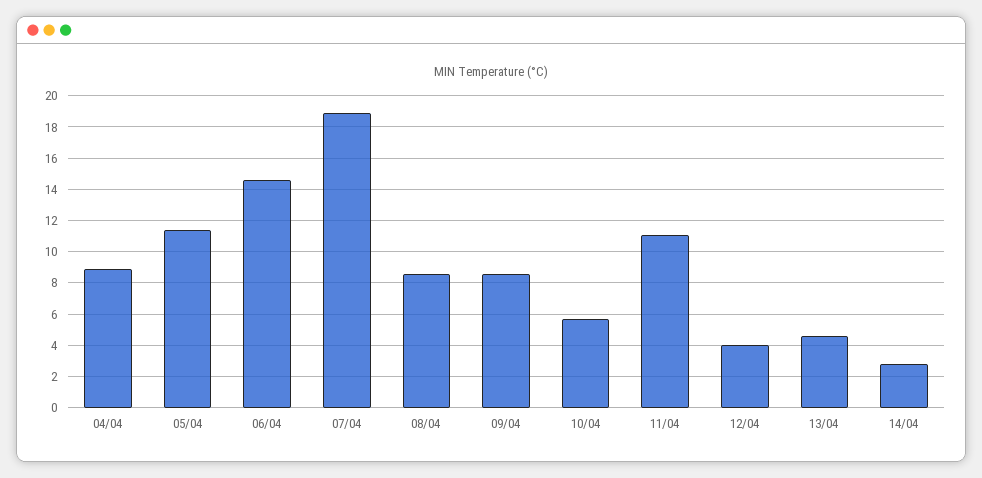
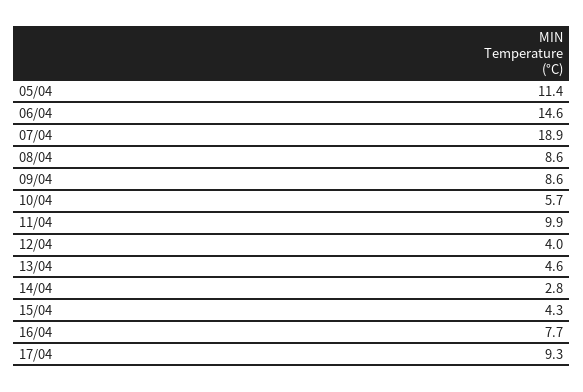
04/04: 9 -> none
11/04: 11 -> 9.9
15/04: none -> 4.3
16/04: none -> 7.7
17/04: none -> 9.3

